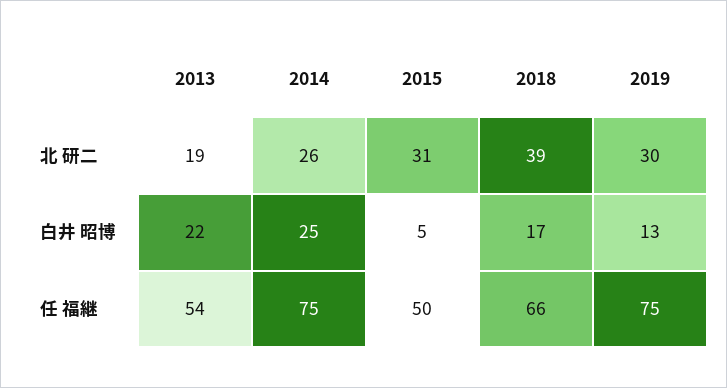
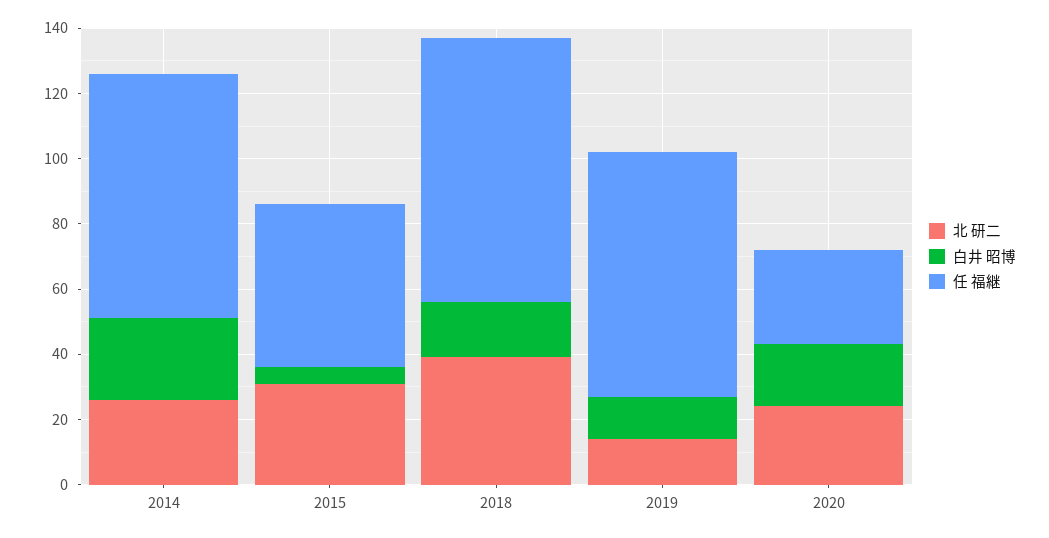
北 研二, 2013: 19 -> none
北 研二, 2019: 30 -> 15
白井 昭博, 2013: 22 -> none
任 福継, 2013: 54 -> none
任 福継, 2018: 66 -> 80
北 研二, 2020: none -> 25
白井 昭博, 2020: none -> 20
任 福継, 2020: none -> 30

